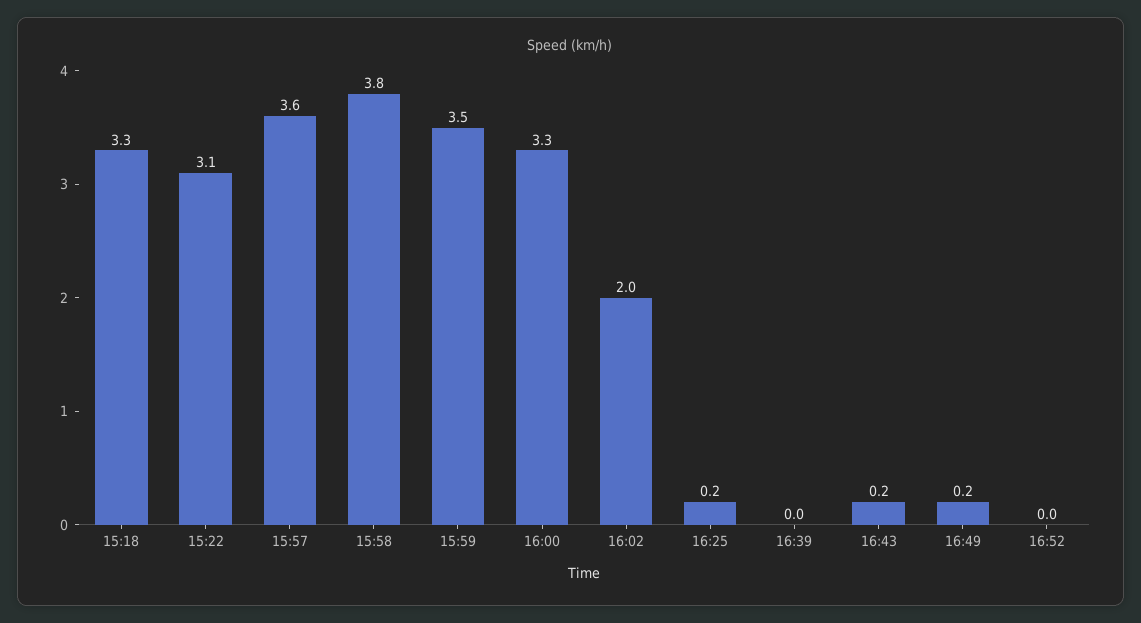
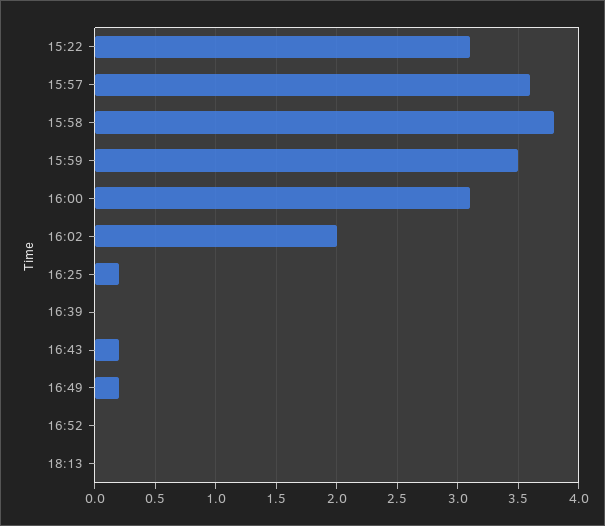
15:18: 3.3 -> none
16:00: 3.3 -> 3.1
18:13: none -> 0

